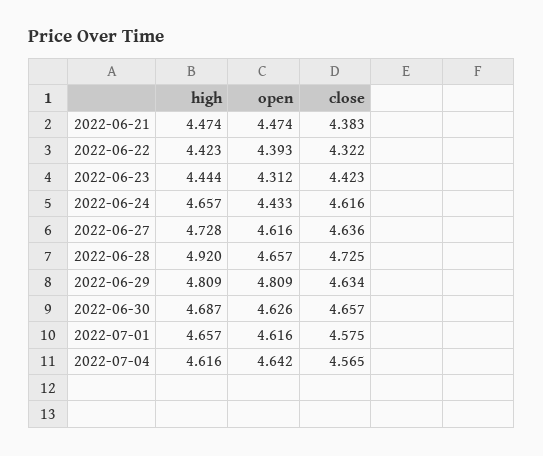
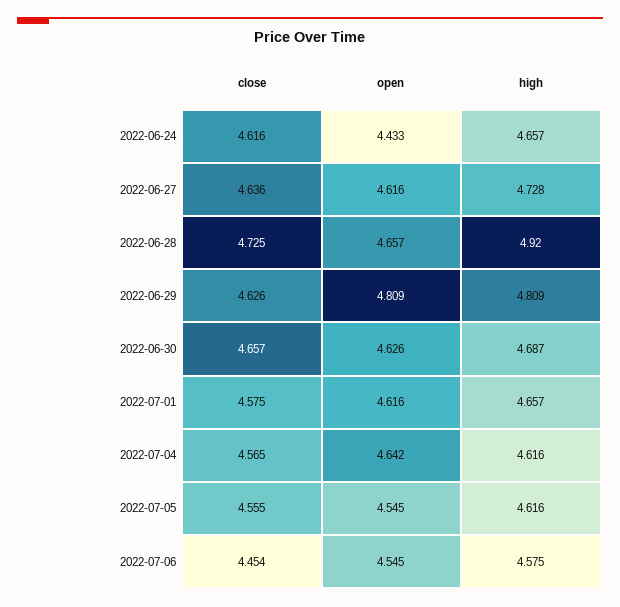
high, 2022-06-21: 4.474 -> none
open, 2022-06-21: 4.474 -> none
close, 2022-06-21: 4.383 -> none
high, 2022-06-22: 4.423 -> none
open, 2022-06-22: 4.393 -> none
close, 2022-06-22: 4.322 -> none
high, 2022-06-23: 4.444 -> none
open, 2022-06-23: 4.312 -> none
close, 2022-06-23: 4.423 -> none
close, 2022-06-29: 4.634 -> 4.626
close, 2022-07-05: none -> 4.555
open, 2022-07-05: none -> 4.545
high, 2022-07-05: none -> 4.616
close, 2022-07-06: none -> 4.454
open, 2022-07-06: none -> 4.545
high, 2022-07-06: none -> 4.575

